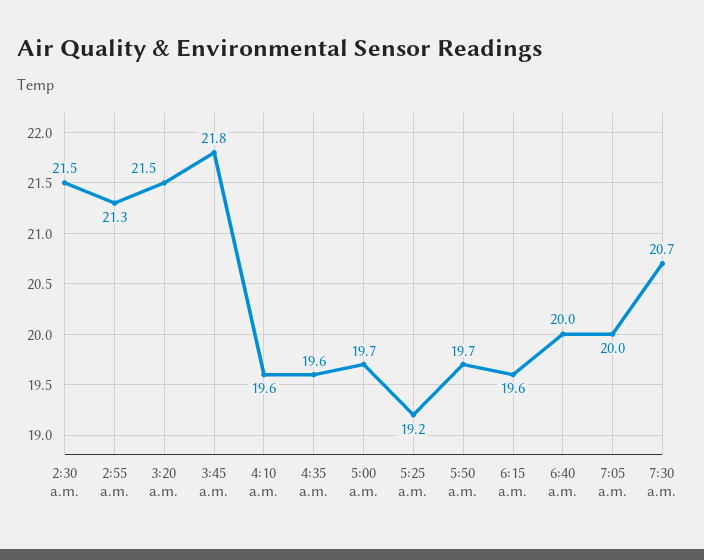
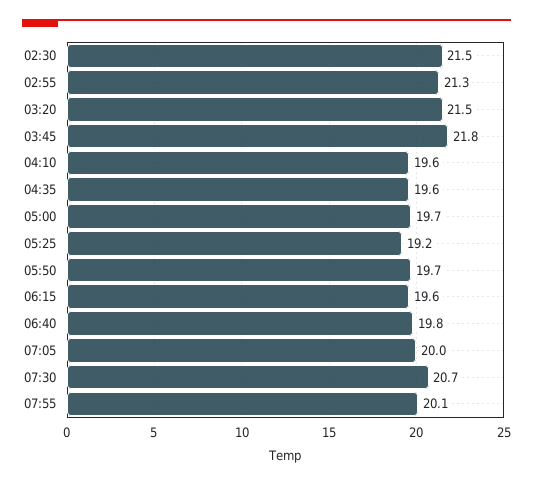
6:40 a.m.: 20 -> 19.8
07:55: none -> 20.1

